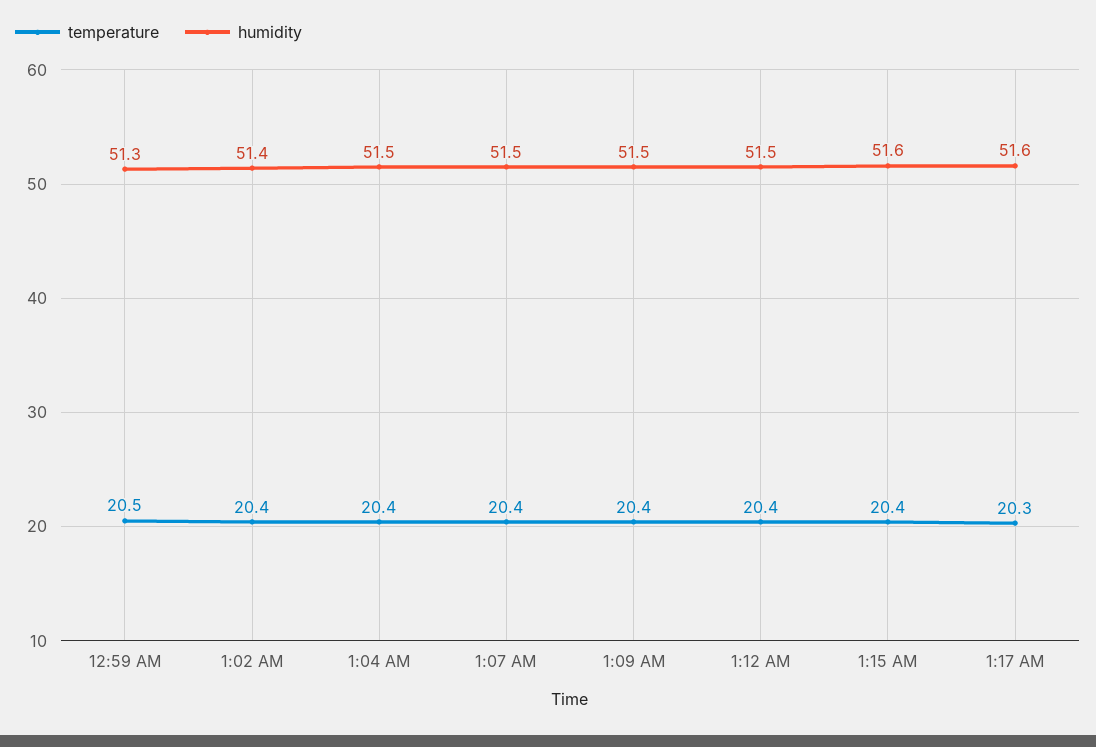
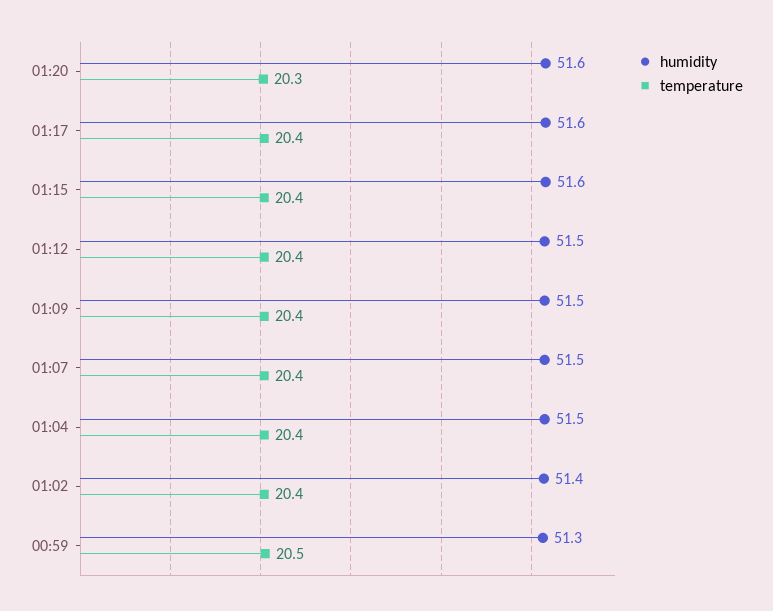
temperature, 1:17 AM: 20.3 -> 20.4
humidity, 01:20: none -> 51.6
temperature, 01:20: none -> 20.3

